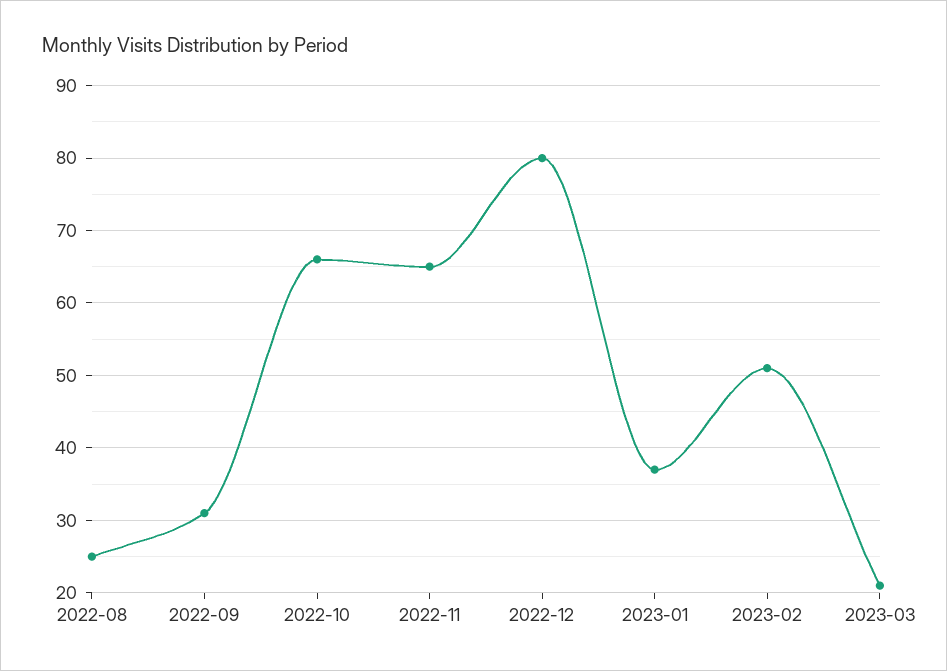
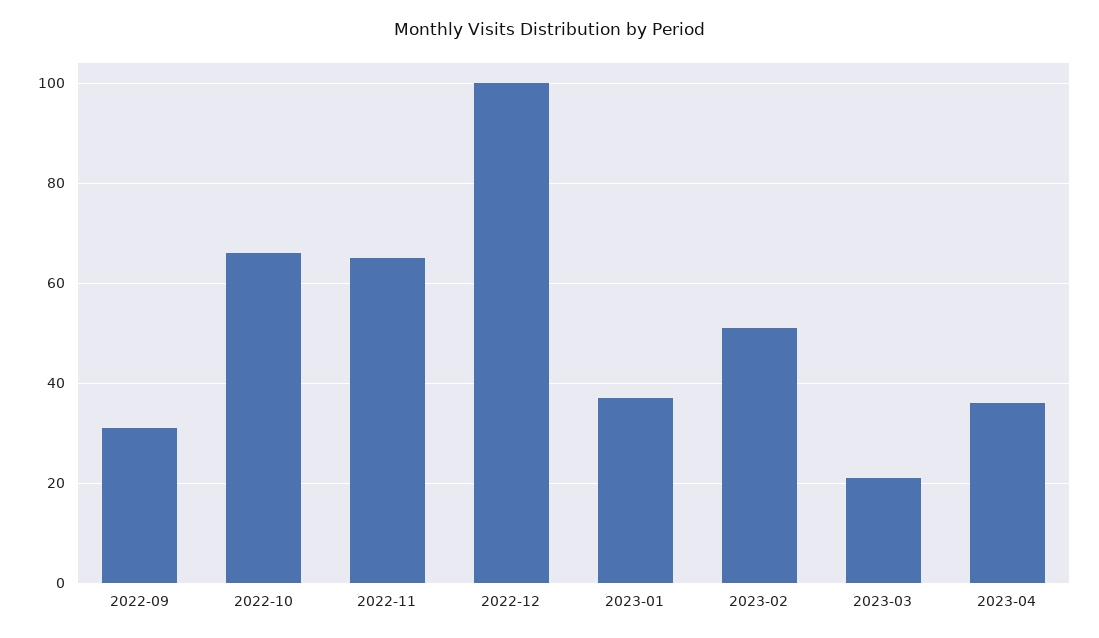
2022-08: 25 -> none
2022-12: 80 -> 100
2023-04: none -> 35

